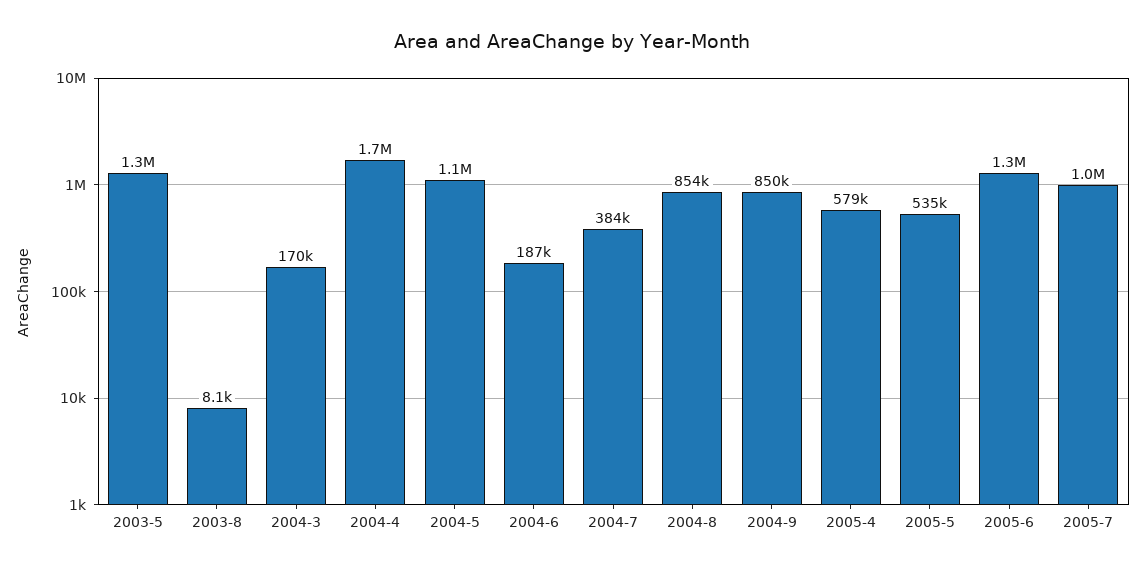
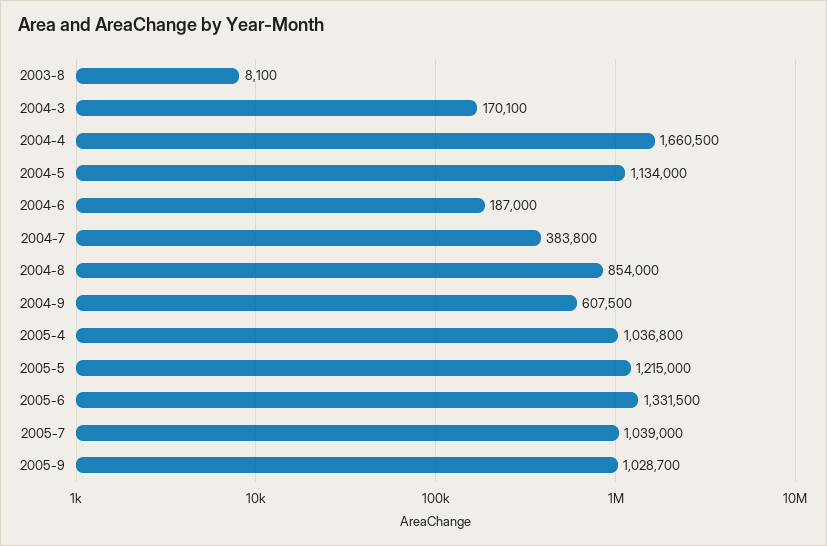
2003-5: 1300000 -> none
2004-9: 850000 -> 607500
2005-4: 579000 -> 1036800
2005-5: 535000 -> 1215000
2005-9: none -> 1028700

